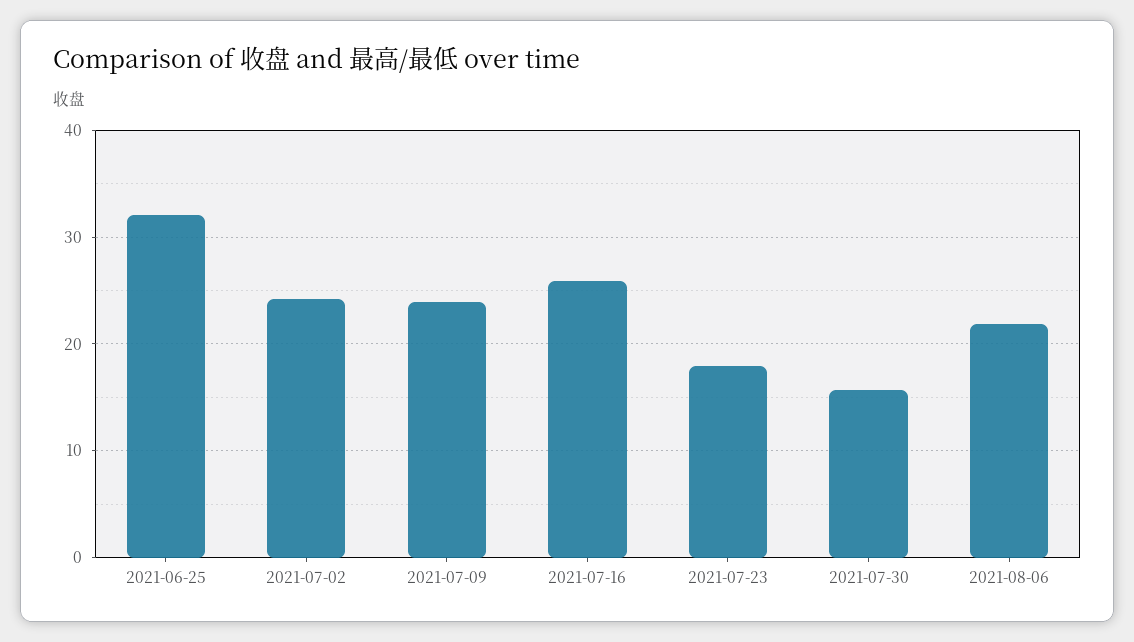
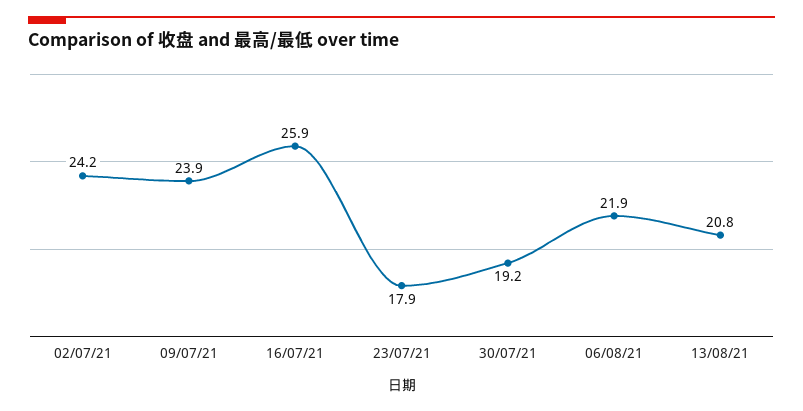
2021-06-25: 32 -> none
2021-07-30: 16 -> 19.2
13/08/21: none -> 20.8

